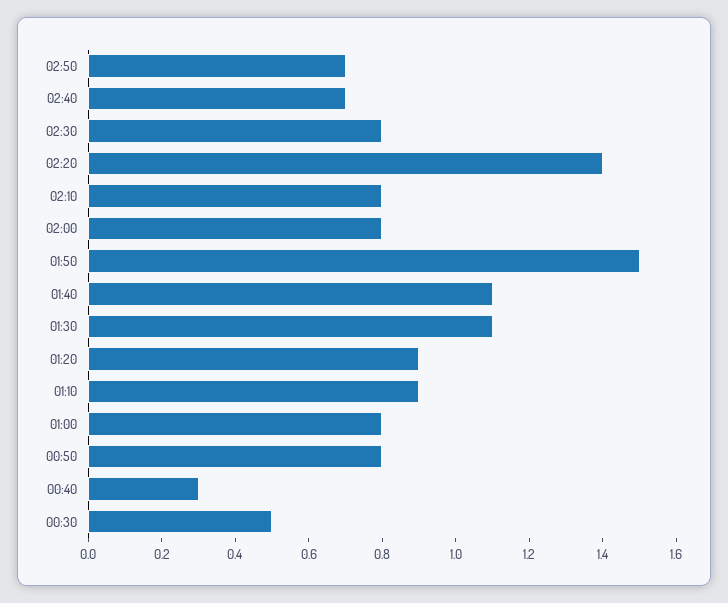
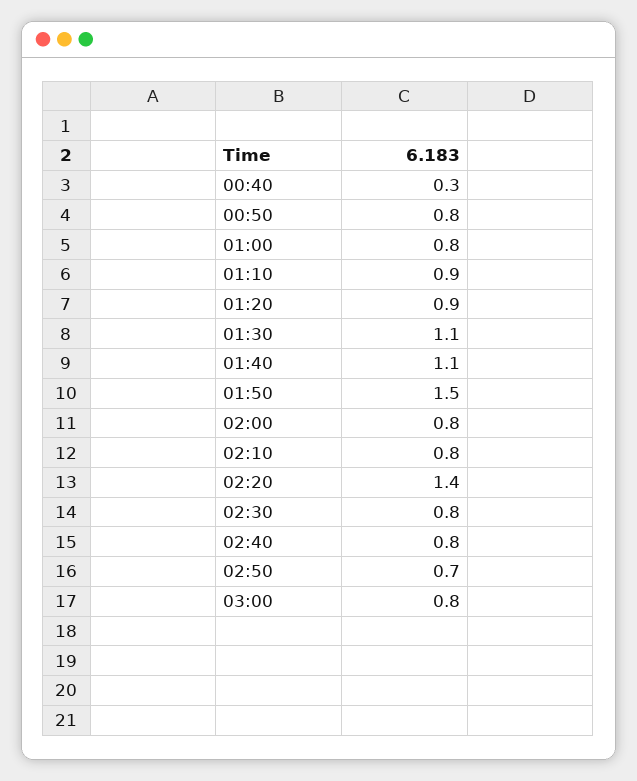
02:40: 0.7 -> 0.8
00:30: 0.5 -> none
03:00: none -> 0.8

